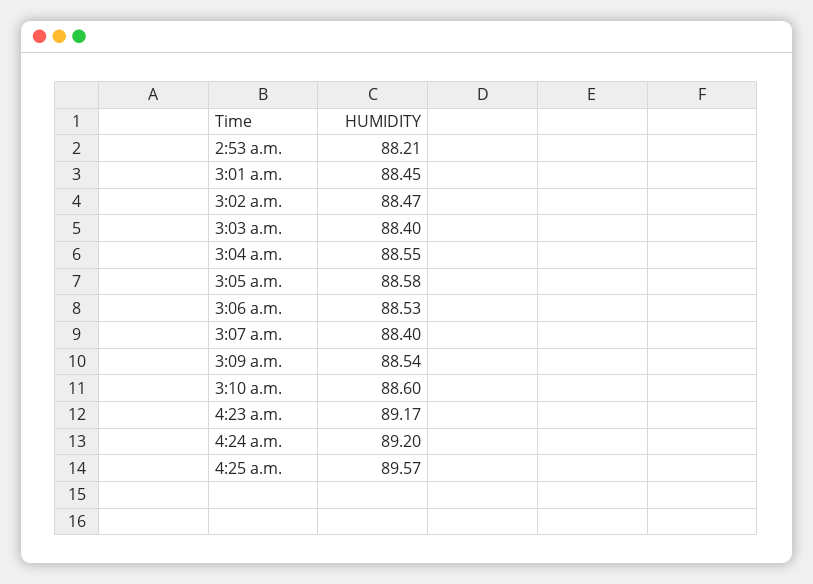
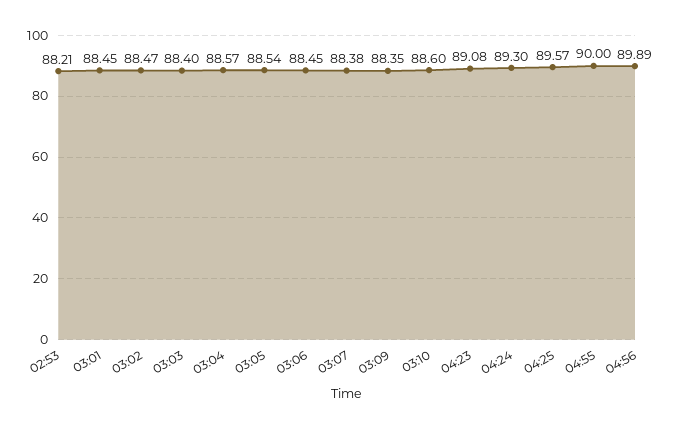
3:04 a.m.: 88.55 -> 88.57
3:05 a.m.: 88.58 -> 88.54
3:06 a.m.: 88.53 -> 88.45
3:07 a.m.: 88.4 -> 88.38
3:09 a.m.: 88.54 -> 88.35
4:23 a.m.: 89.17 -> 89.08
4:24 a.m.: 89.2 -> 89.3
04:55: none -> 90
04:56: none -> 89.89

